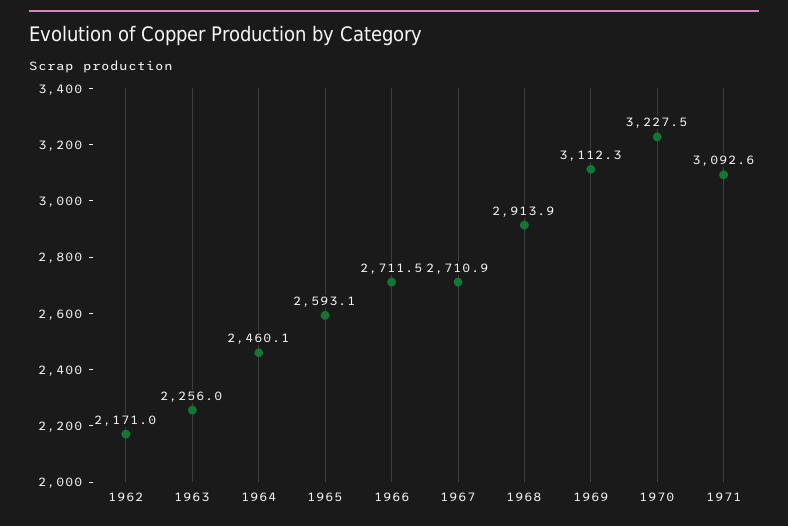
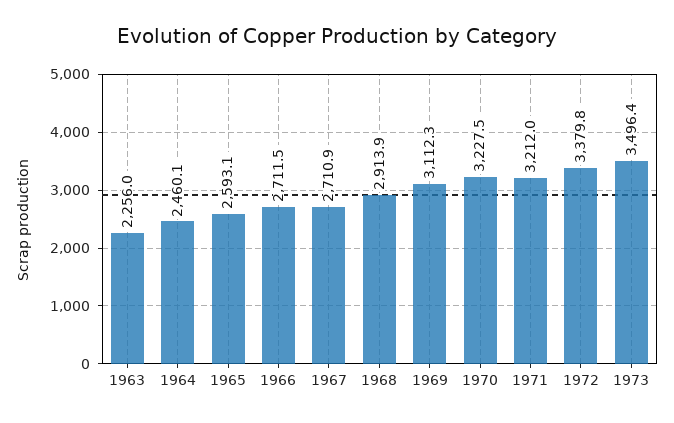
1962: 2171 -> none
1971: 3092.6 -> 3212
1972: none -> 3379.8
1973: none -> 3496.4

